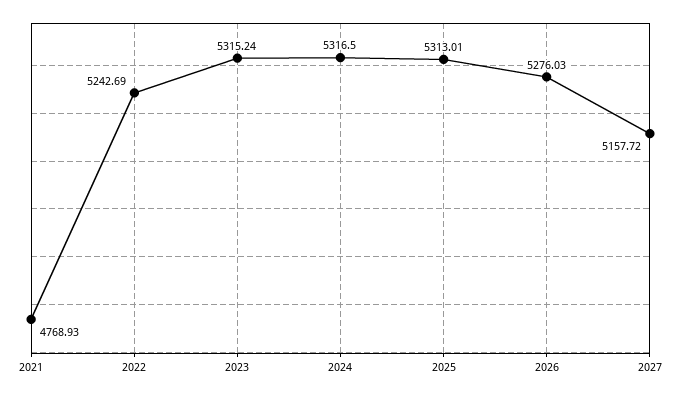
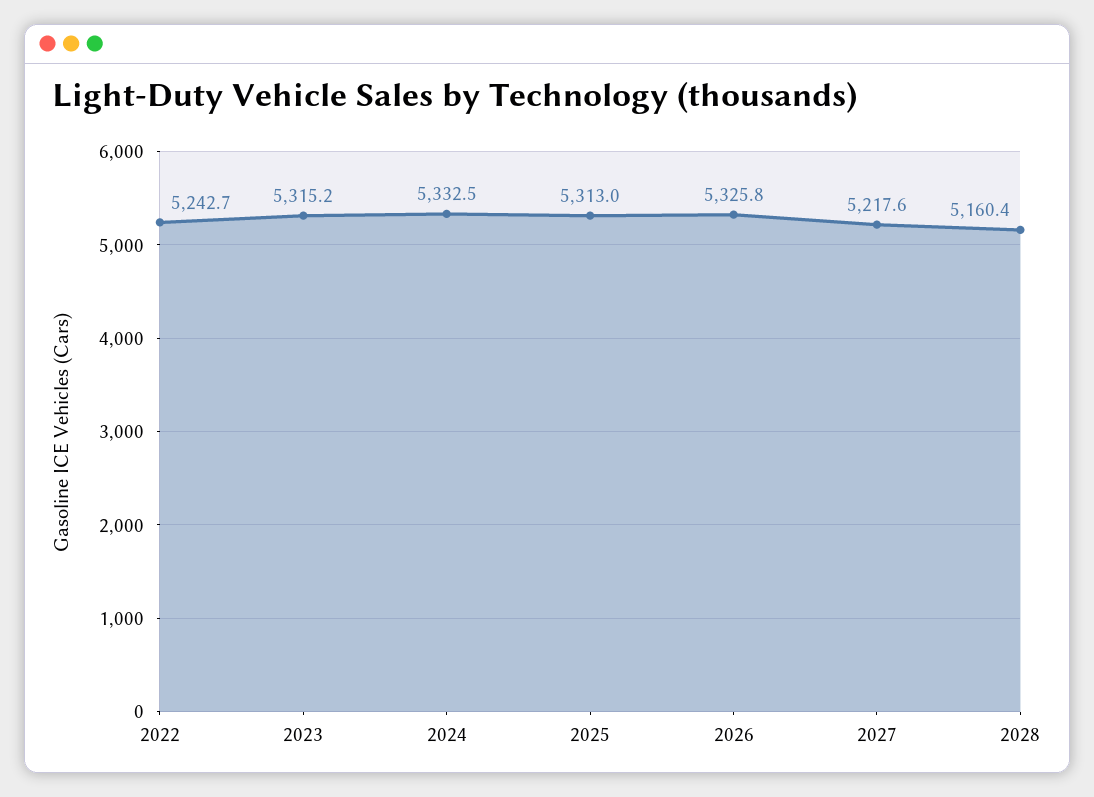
2021: 4768.93 -> none
2024: 5316.5 -> 5332.5
2026: 5276.03 -> 5325.8
2027: 5157.72 -> 5217.6
2028: none -> 5160.4

